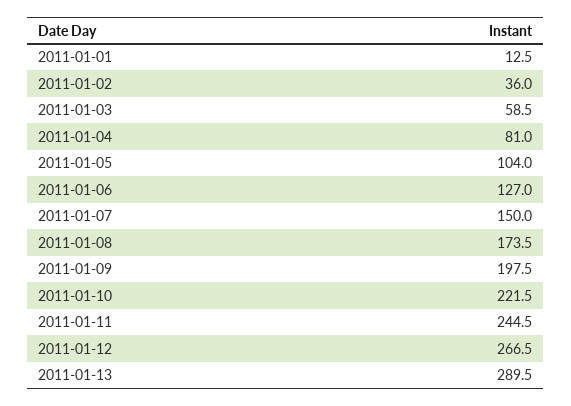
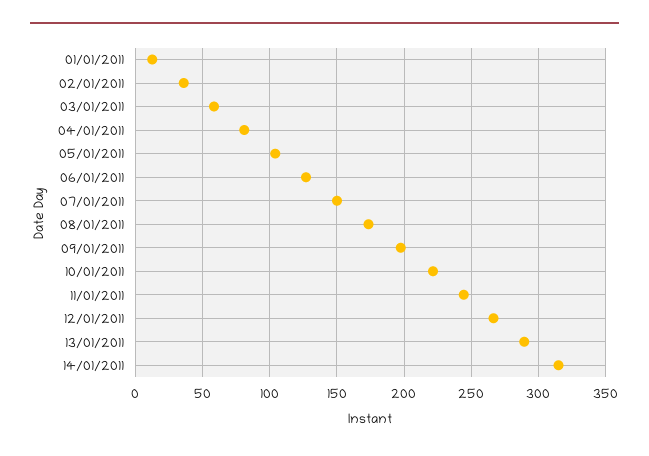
14/01/2011: none -> 315

